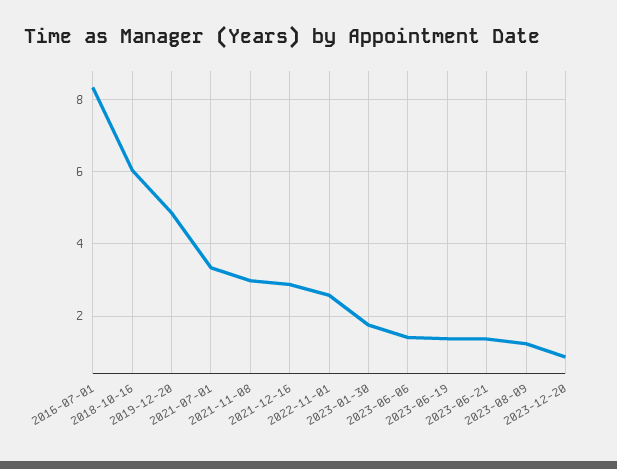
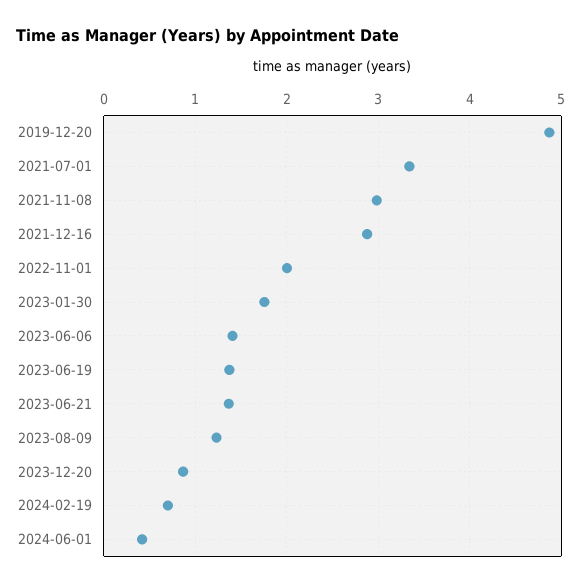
2016-07-01: 8.4 -> none
2018-10-16: 6 -> none
2022-11-01: 2.6 -> 2
2024-02-19: none -> 0.7
2024-06-01: none -> 0.4

